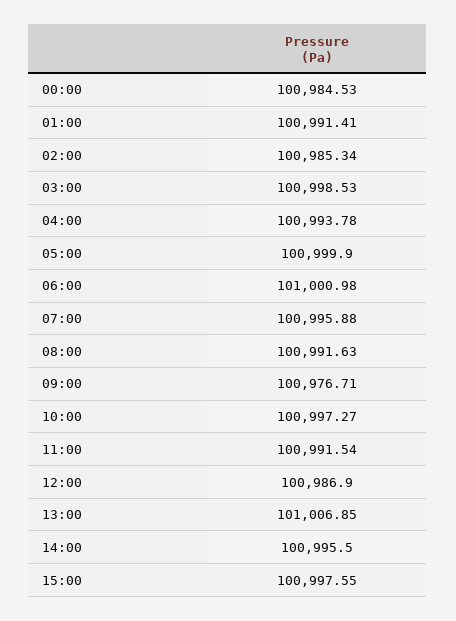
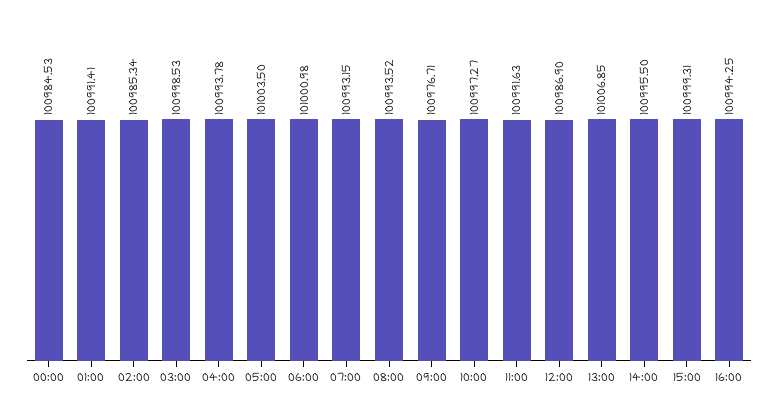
05:00: 100999.9 -> 101003.5
07:00: 100995.88 -> 100993.15
08:00: 100991.63 -> 100993.52
11:00: 100991.54 -> 100991.63
15:00: 100997.55 -> 100999.31
16:00: none -> 100994.25

